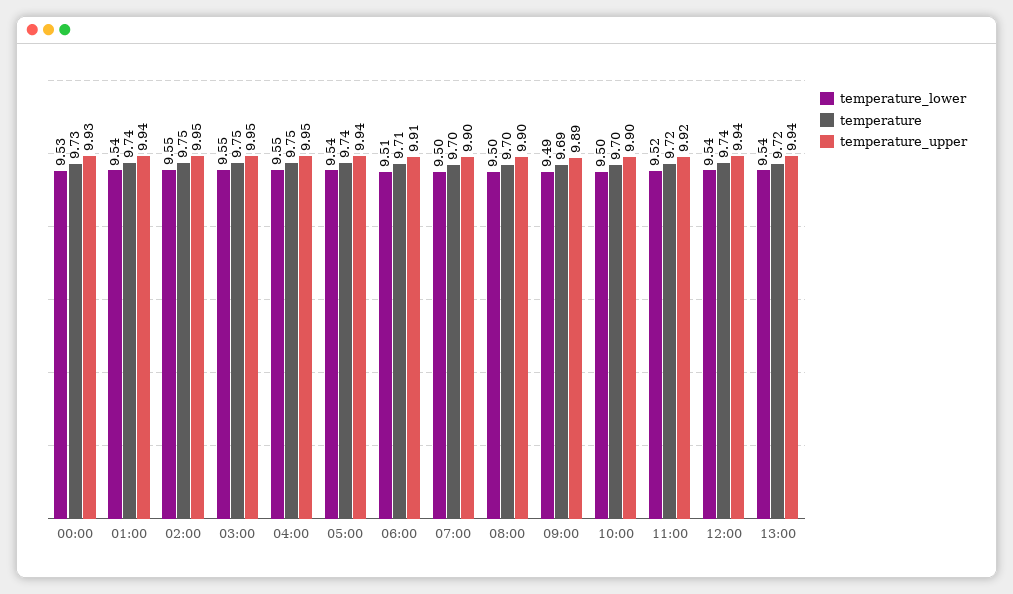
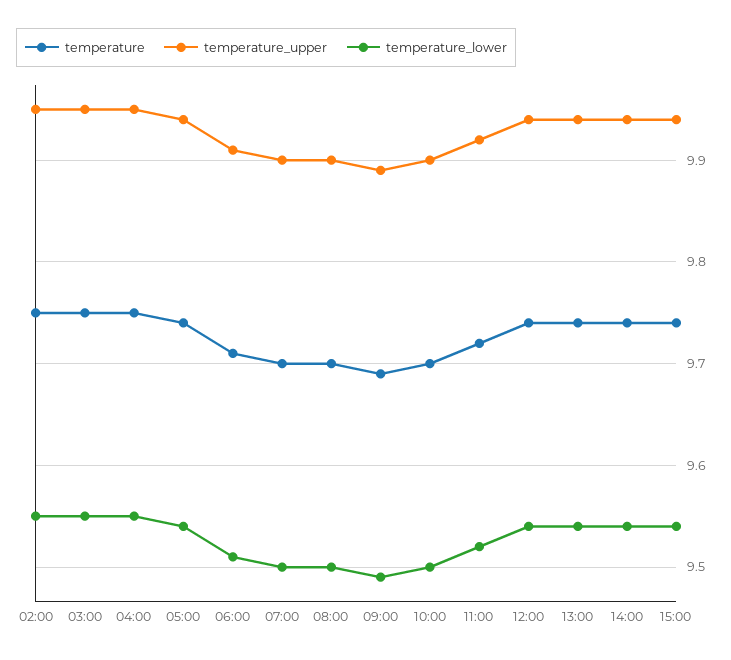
temperature_lower, 00:00: 9.53 -> none
temperature, 00:00: 9.73 -> none
temperature_upper, 00:00: 9.93 -> none
temperature_lower, 01:00: 9.54 -> none
temperature, 01:00: 9.74 -> none
temperature_upper, 01:00: 9.94 -> none
temperature, 13:00: 9.72 -> 9.74
temperature, 14:00: none -> 9.74
temperature_upper, 14:00: none -> 9.94
temperature_lower, 14:00: none -> 9.54
temperature, 15:00: none -> 9.74
temperature_upper, 15:00: none -> 9.94
temperature_lower, 15:00: none -> 9.54

